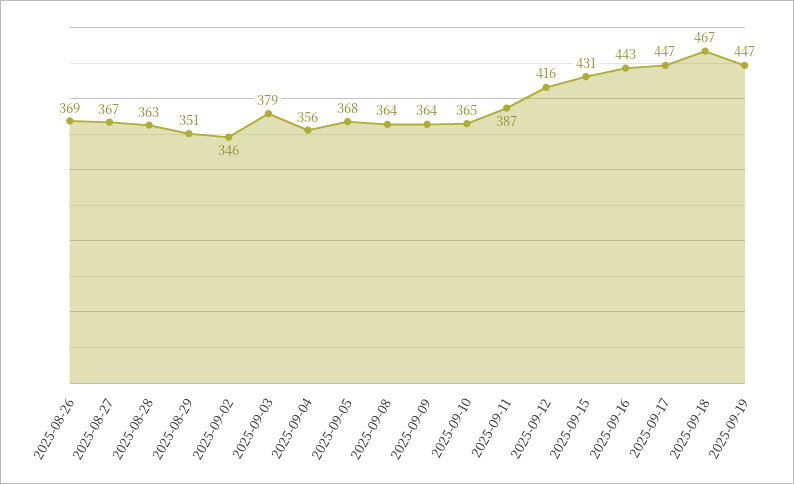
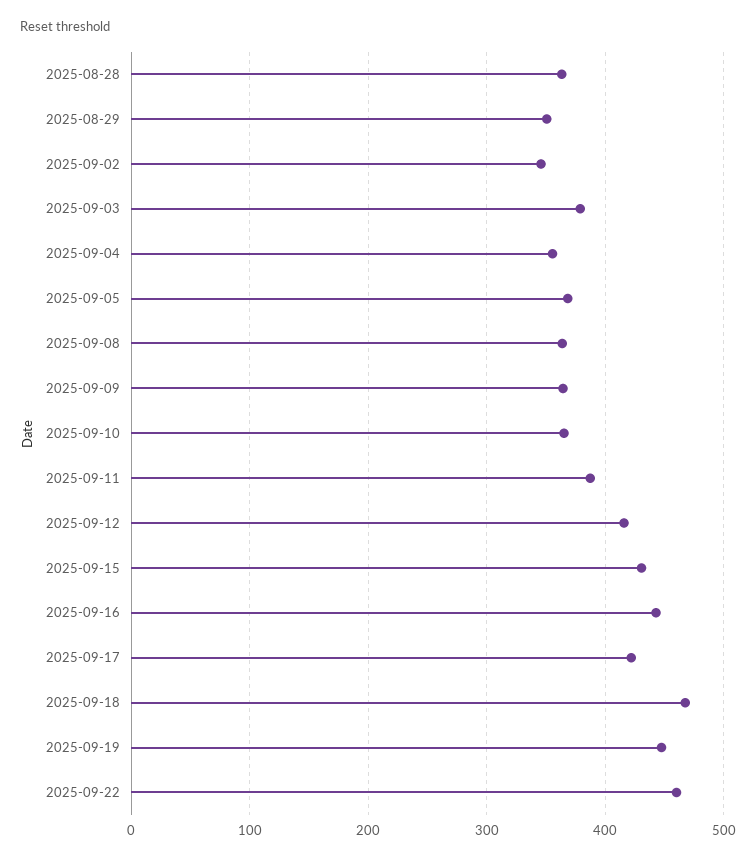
2025-08-26: 369 -> none
2025-08-27: 367 -> none
2025-09-17: 447 -> 420
2025-09-22: none -> 460

